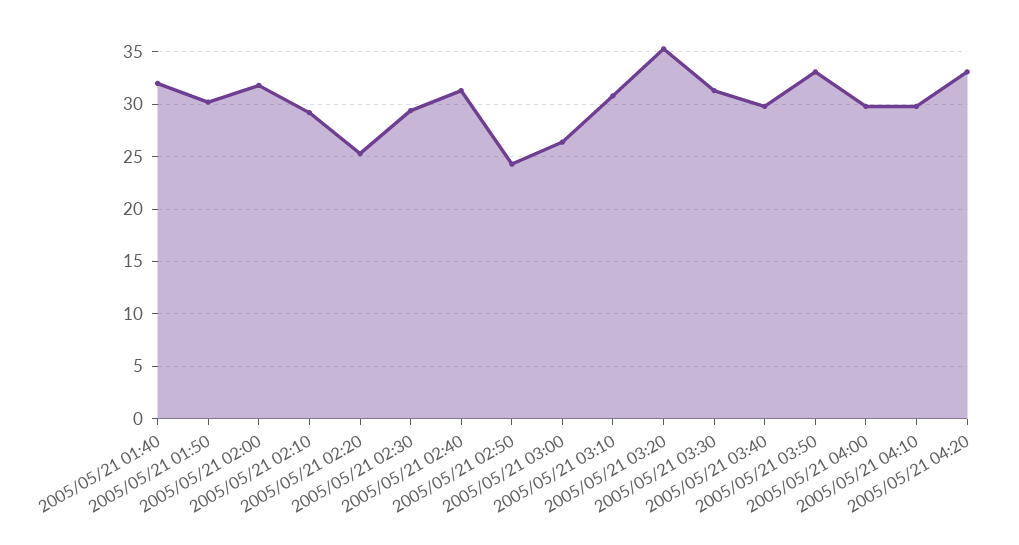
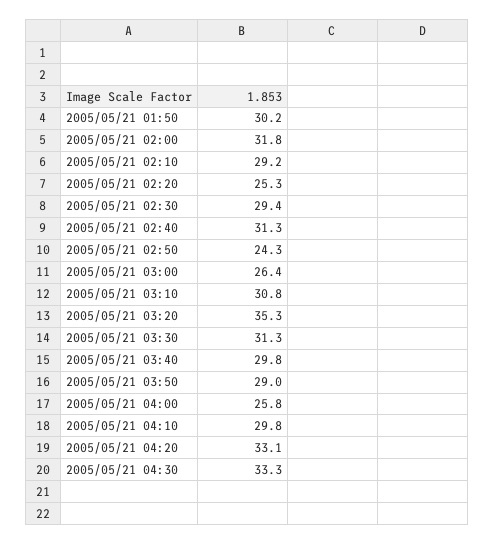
2005/05/21 01:40: 32 -> none
2005/05/21 03:50: 33 -> 29
2005/05/21 04:00: 30 -> 25.8
2005/05/21 04:30: none -> 33.3

